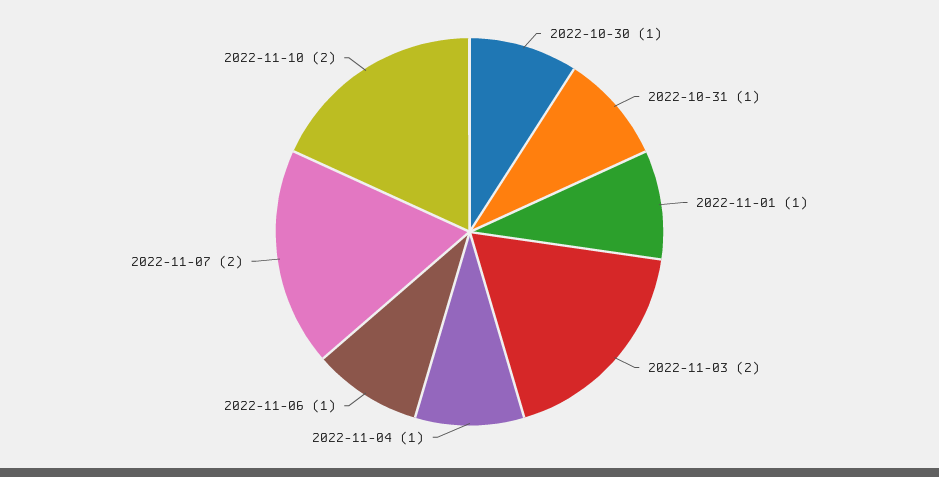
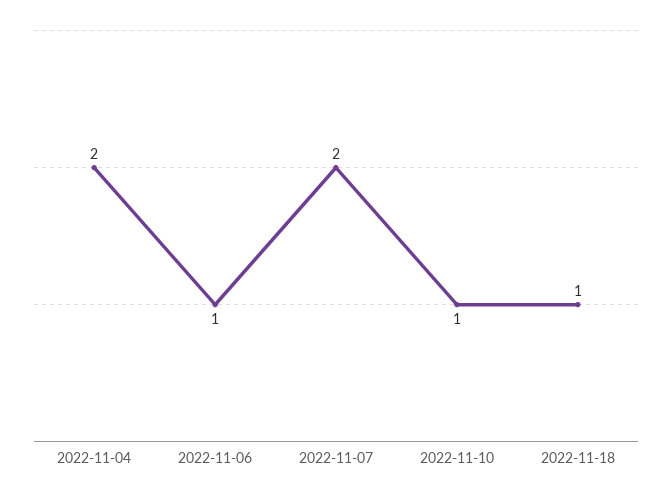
2022-10-30: 1 -> none
2022-10-31: 1 -> none
2022-11-01: 1 -> none
2022-11-03: 2 -> none
2022-11-04: 1 -> 2
2022-11-10: 2 -> 1
2022-11-18: none -> 1

